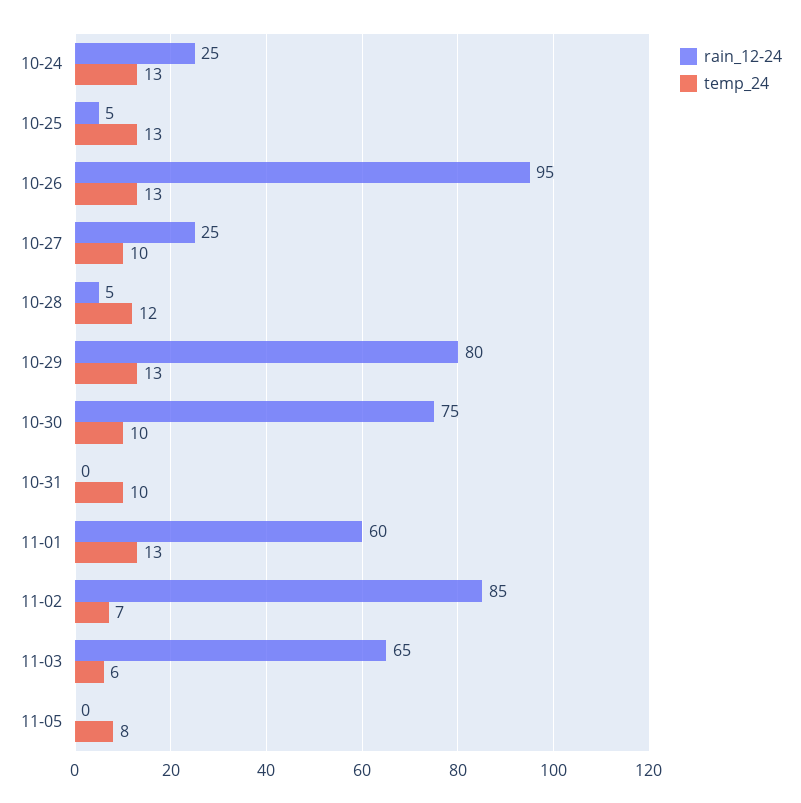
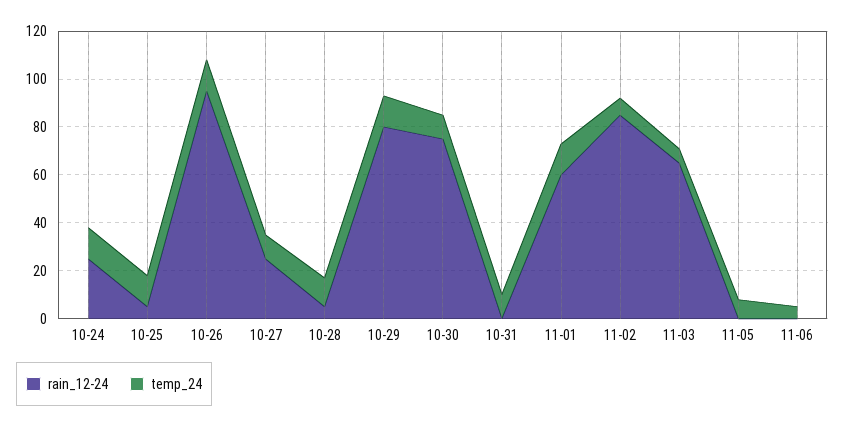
rain_12-24, 11-06: none -> 0
temp_24, 11-06: none -> 5

